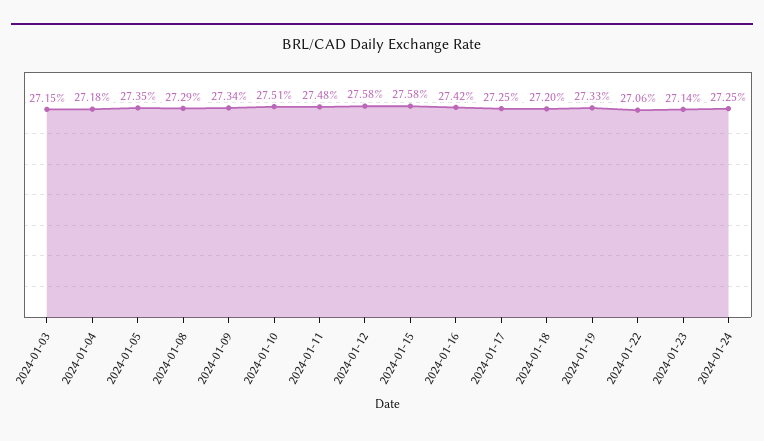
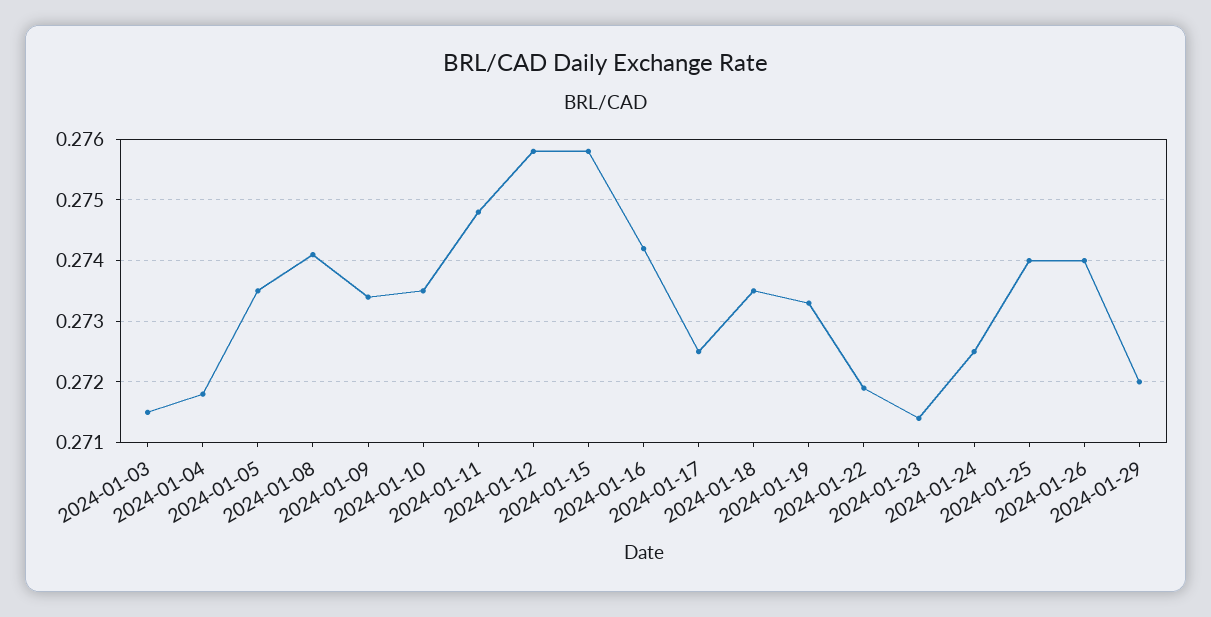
2024-01-08: 0.2729 -> 0.2741
2024-01-10: 0.2751 -> 0.2735
2024-01-18: 0.272 -> 0.2735
2024-01-22: 0.2706 -> 0.2719
2024-01-25: none -> 0.274
2024-01-26: none -> 0.274
2024-01-29: none -> 0.272

